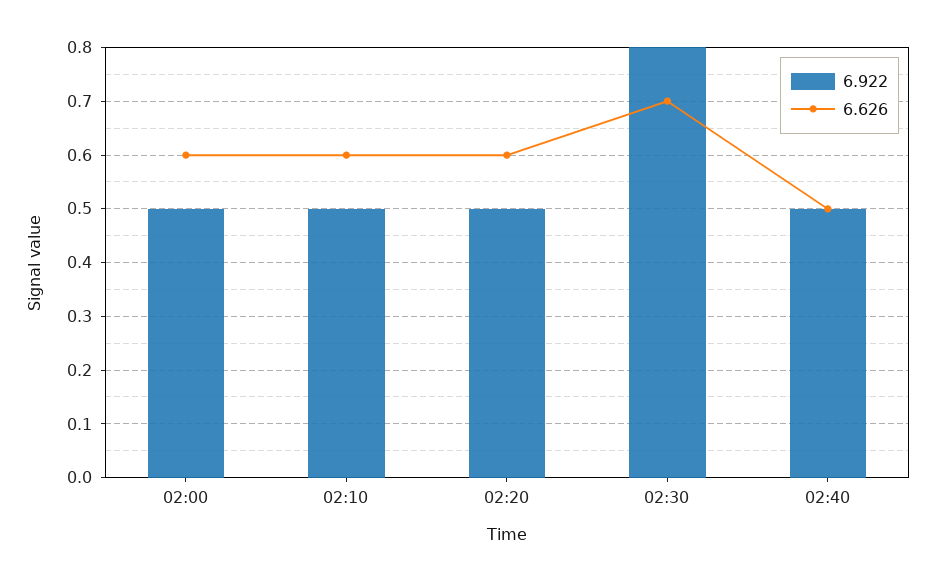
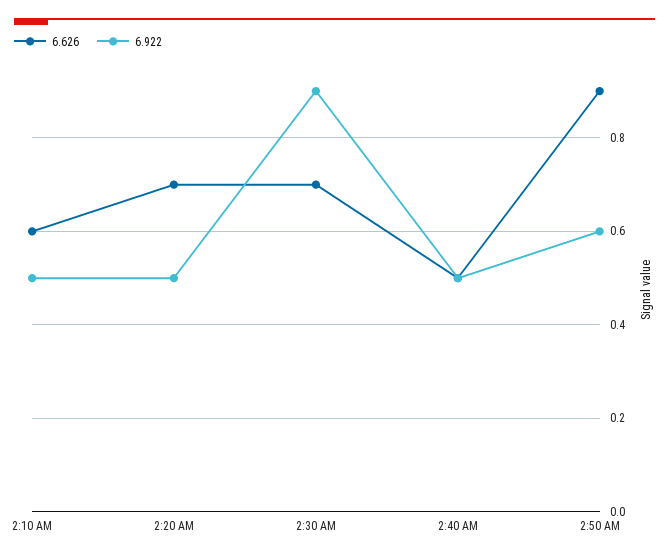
6.922, 02:00: 0.5 -> none
6.626, 02:00: 0.6 -> none
6.626, 02:20: 0.6 -> 0.7
6.922, 02:30: 0.8 -> 0.9
6.626, 2:50 AM: none -> 0.9
6.922, 2:50 AM: none -> 0.6

